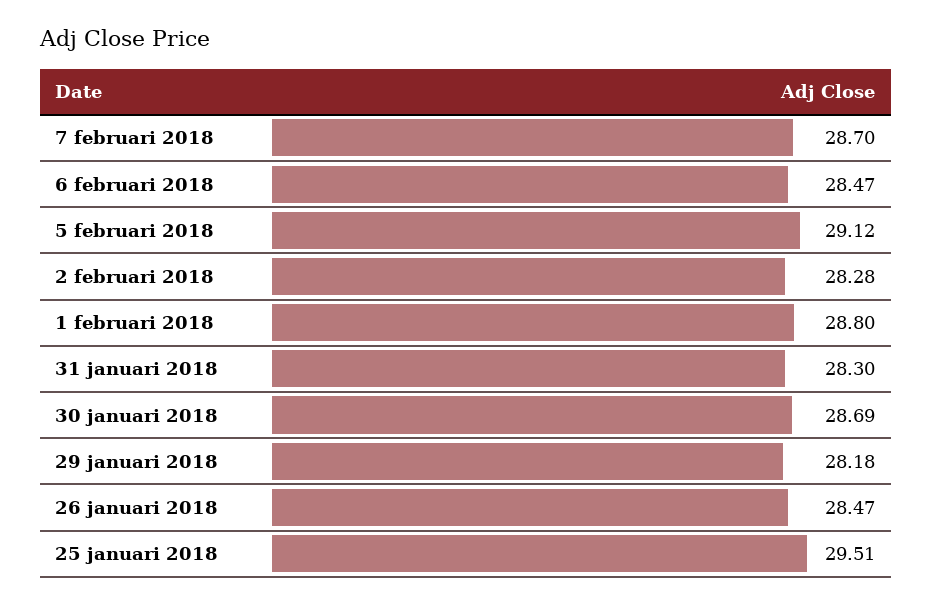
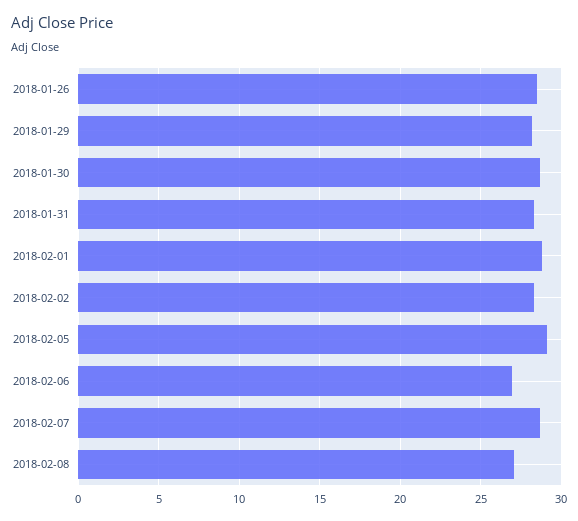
6 februari 2018: 28.47 -> 27
25 januari 2018: 29.51 -> none
2018-02-08: none -> 27

